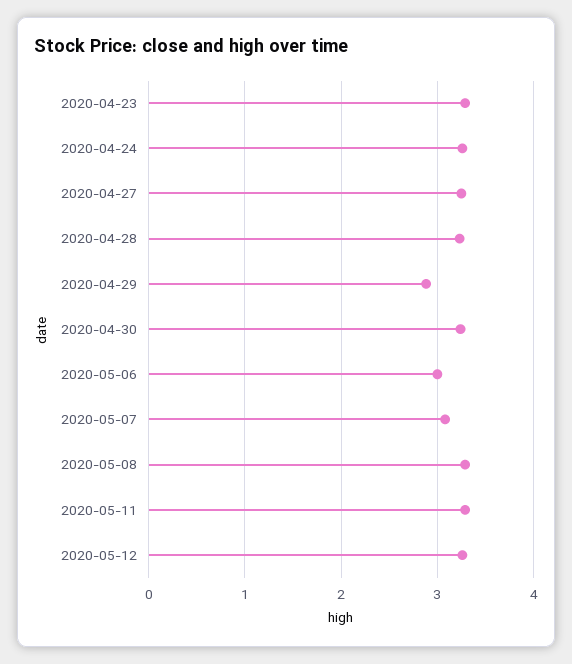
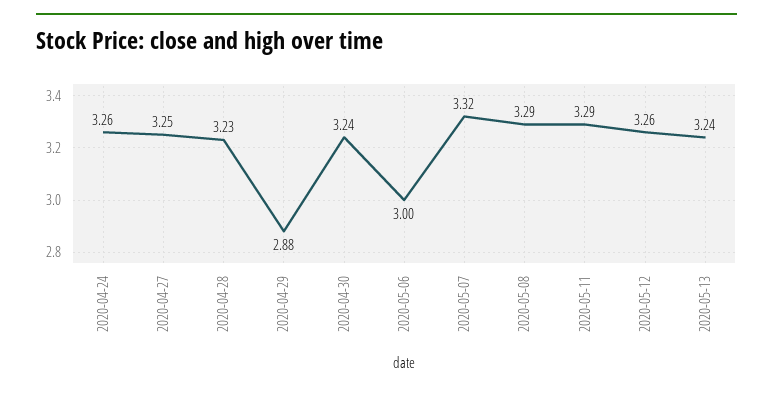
2020-04-23: 3.3 -> none
2020-05-07: 3.1 -> 3.32
2020-05-13: none -> 3.24

